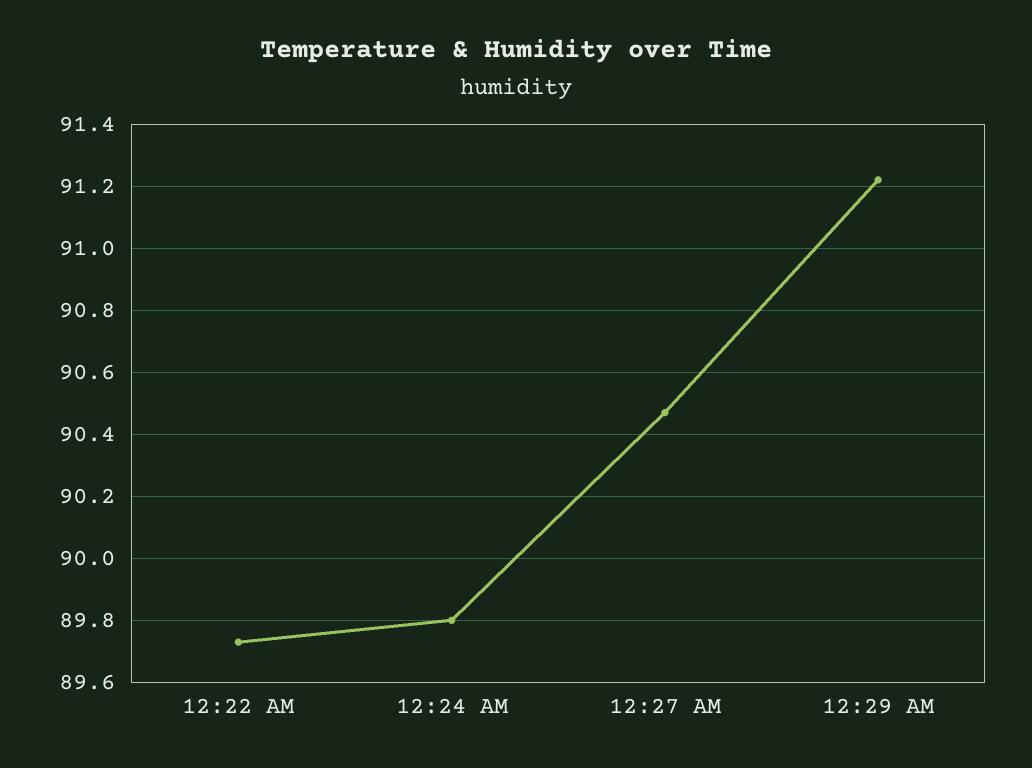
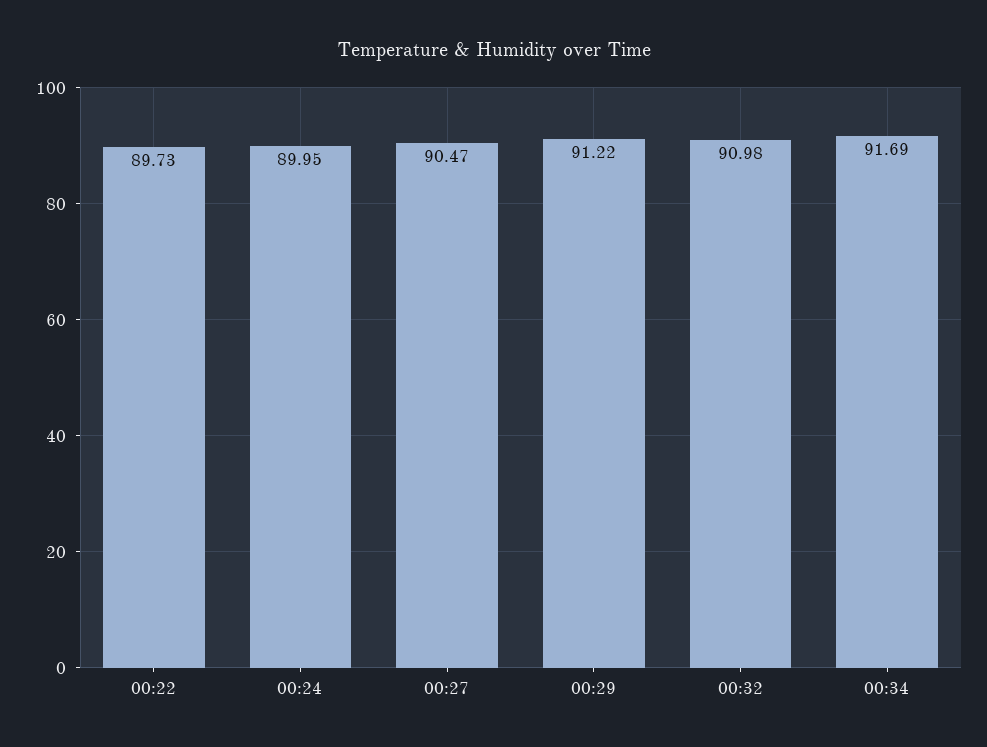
12:24 AM: 89.8 -> 89.95
00:32: none -> 90.98
00:34: none -> 91.69

